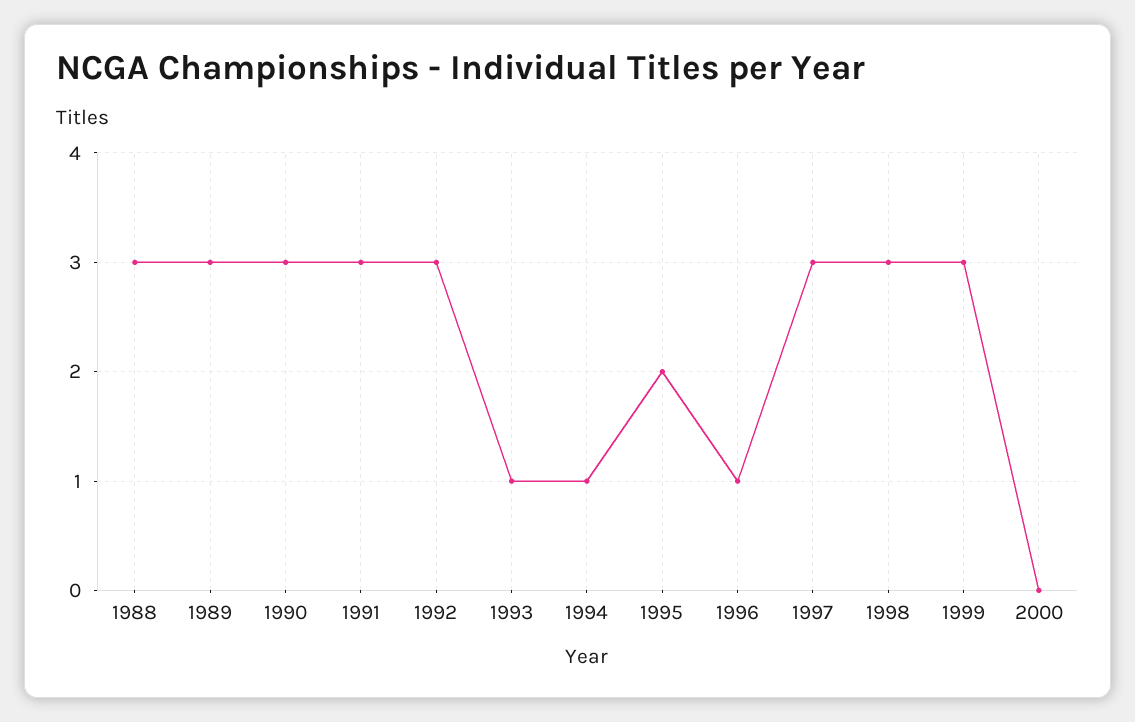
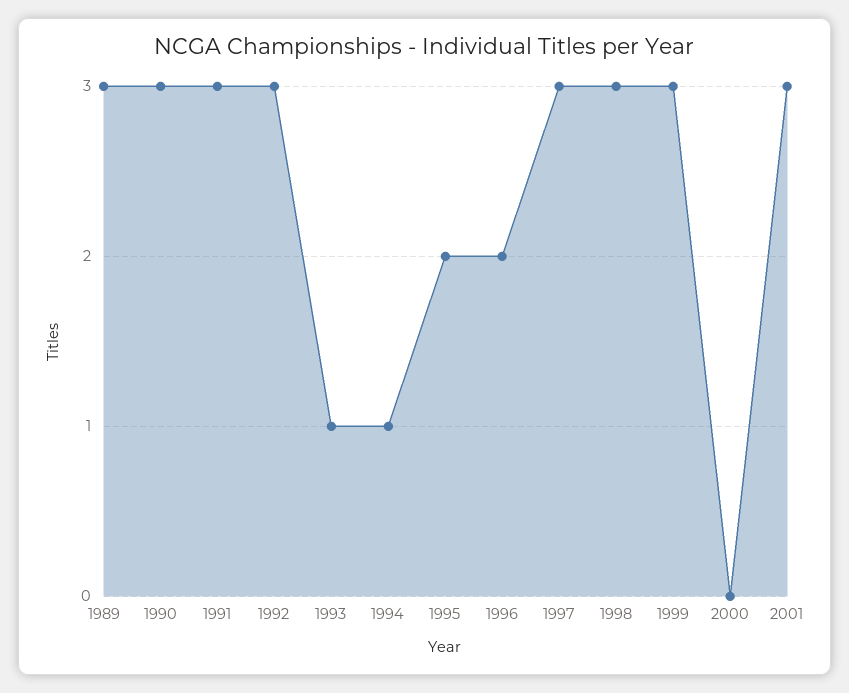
1988: 3 -> none
1996: 1 -> 2
2001: none -> 3

